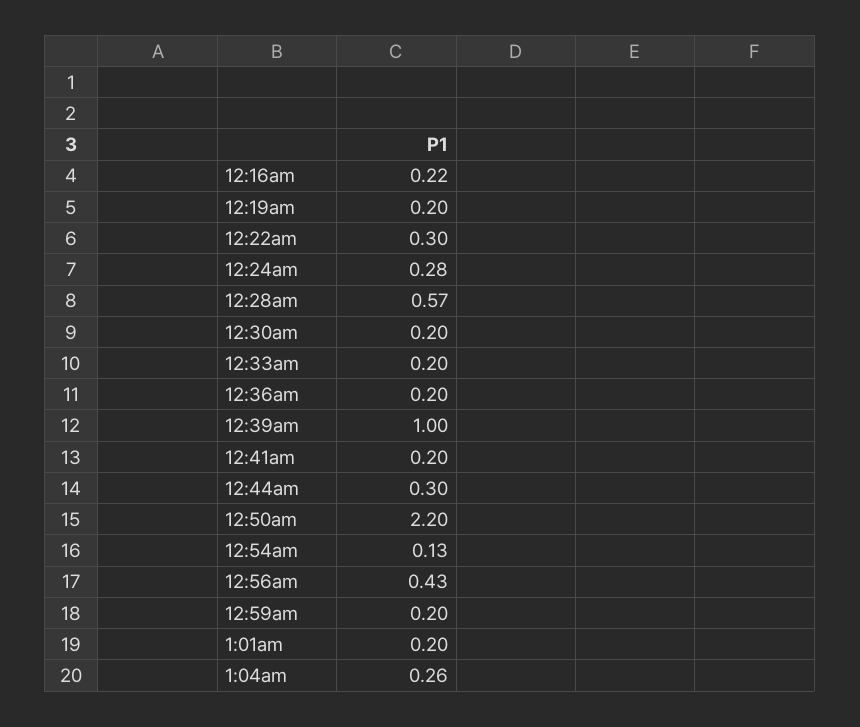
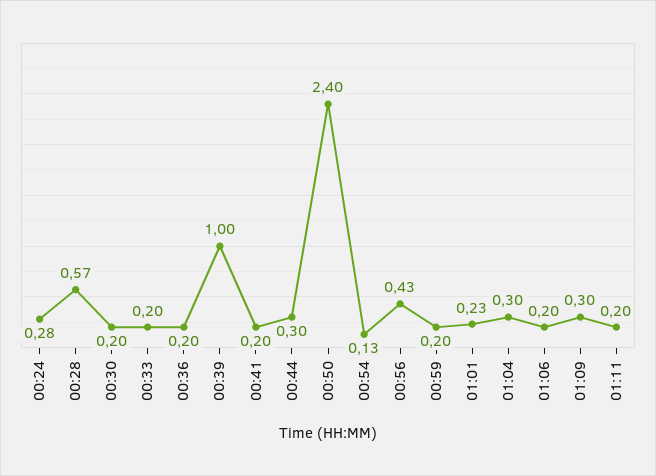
12:16am: 0.22 -> none
12:19am: 0.2 -> none
12:22am: 0.3 -> none
12:50am: 2.2 -> 2.4
1:01am: 0.2 -> 0.23
1:04am: 0.26 -> 0.3
01:06: none -> 0.2
01:09: none -> 0.3
01:11: none -> 0.2

